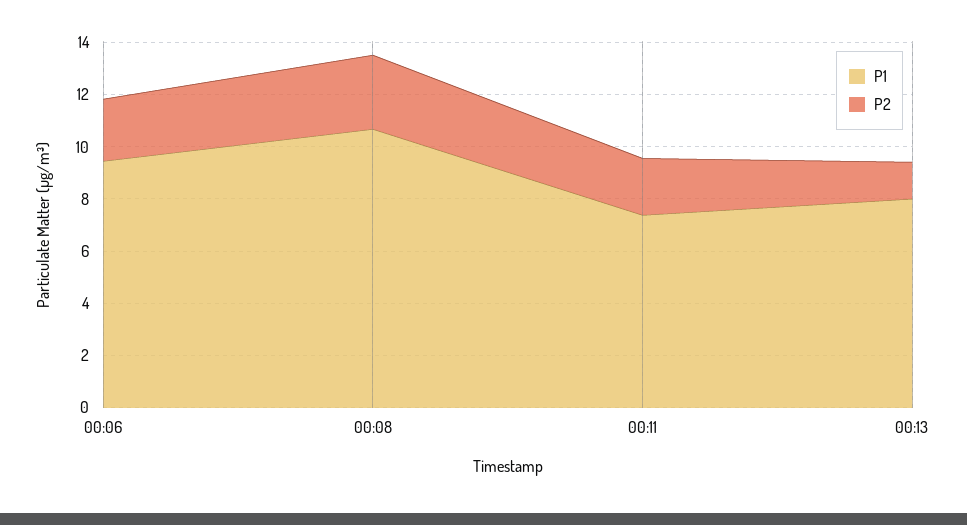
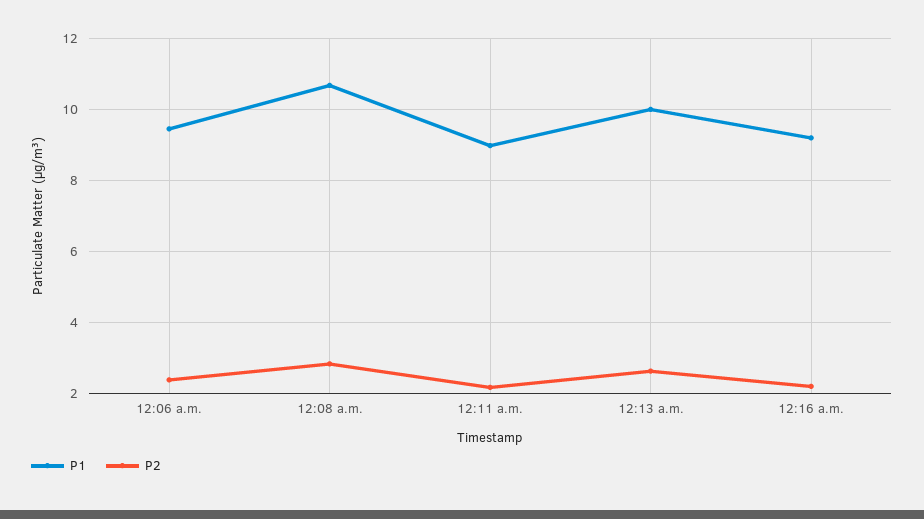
P1, 00:11: 7.5 -> 9
P1, 00:13: 8 -> 10
P2, 00:13: 1.5 -> 2.6
P1, 12:16 a.m.: none -> 9.2
P2, 12:16 a.m.: none -> 2.2

